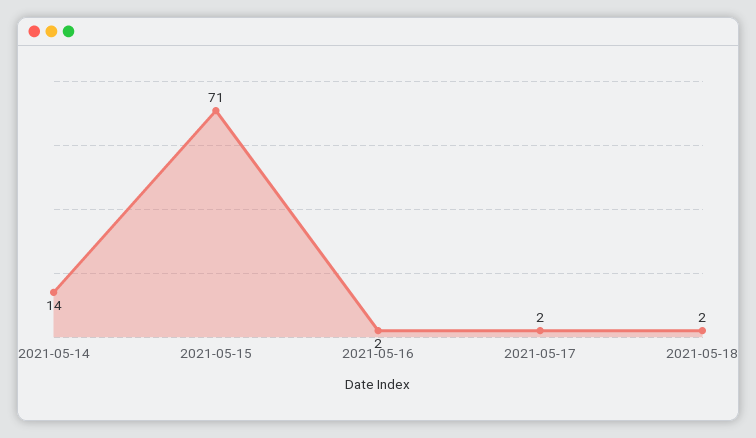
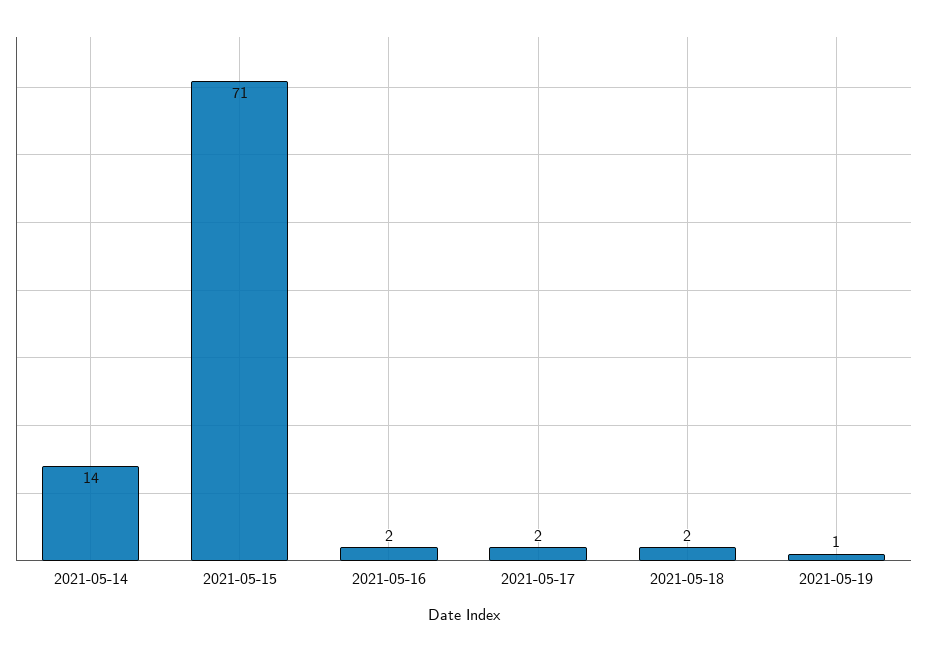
2021-05-19: none -> 1

